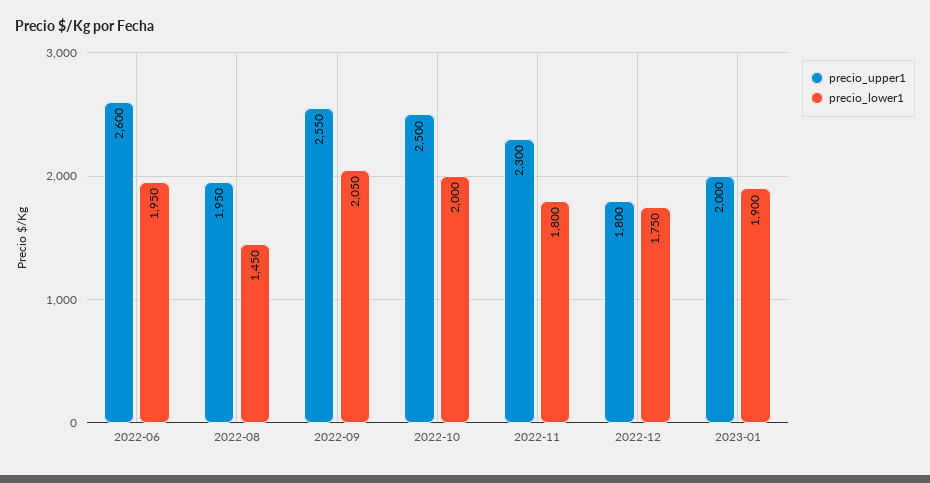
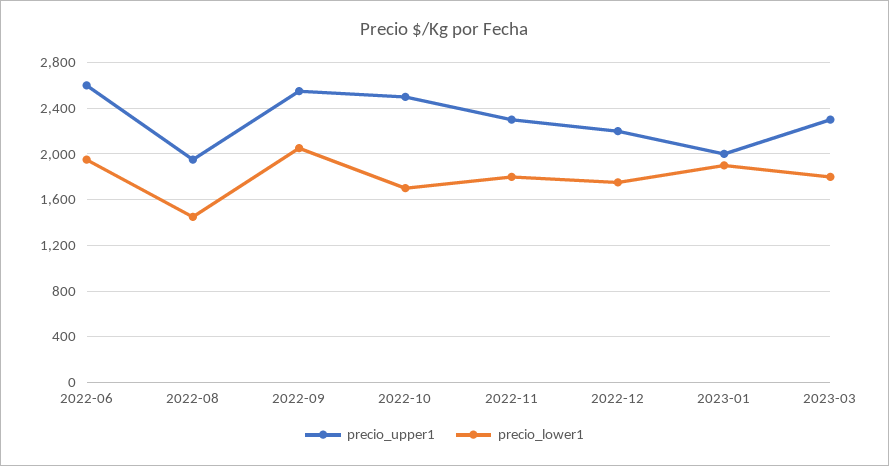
precio_lower1, 2022-10: 2000 -> 1700
precio_upper1, 2022-12: 1800 -> 2200
precio_upper1, 2023-03: none -> 2300
precio_lower1, 2023-03: none -> 1800

